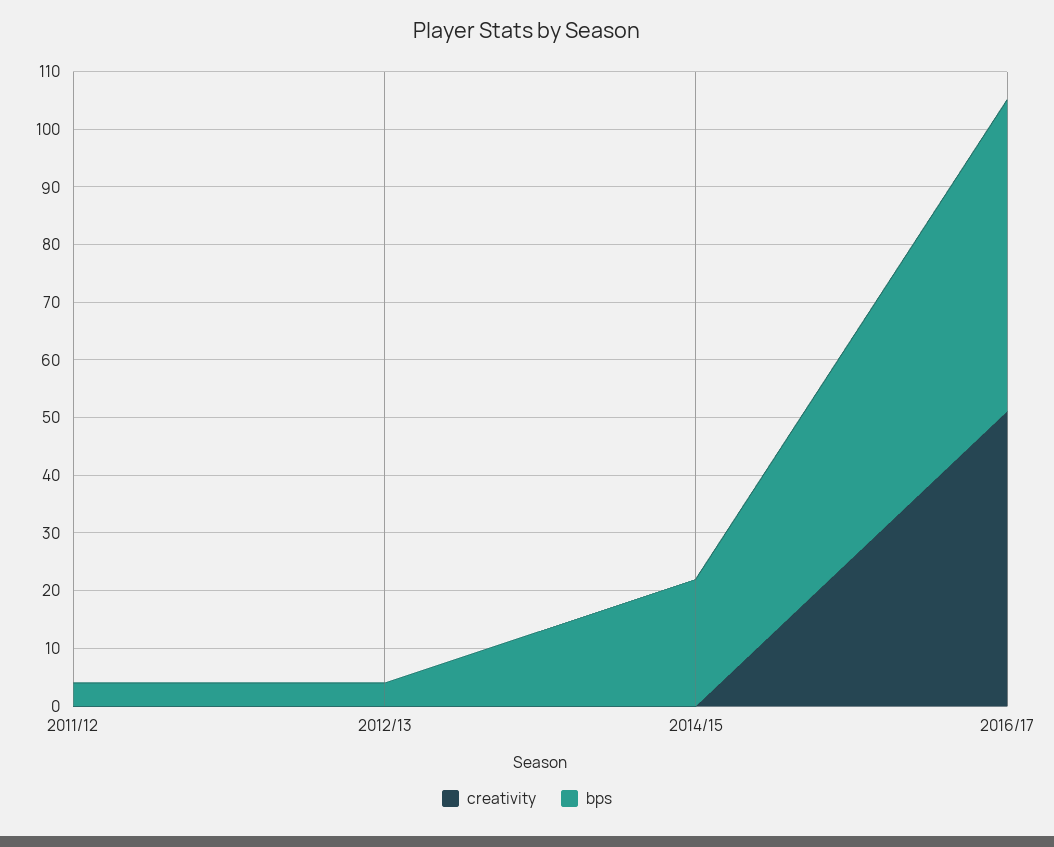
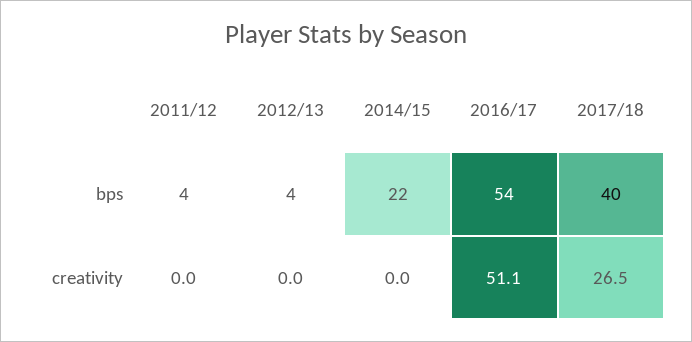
bps, 2017/18: none -> 40
creativity, 2017/18: none -> 26.5

